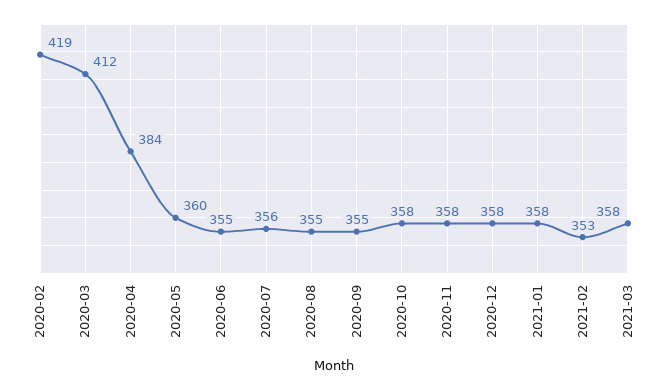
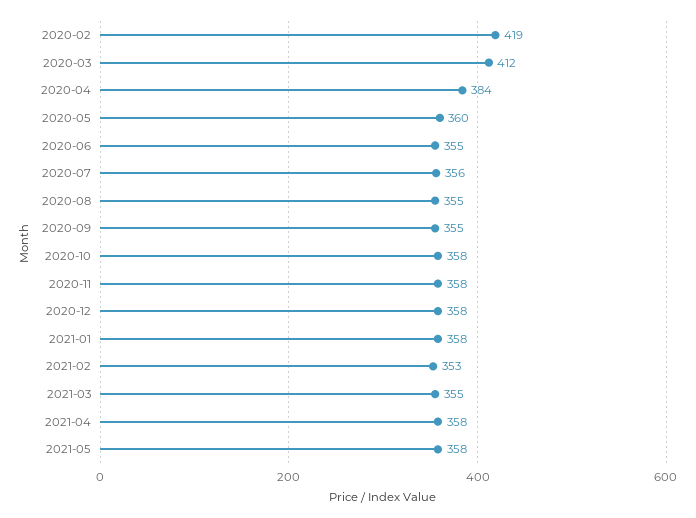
2021-03: 358 -> 355
2021-04: none -> 358
2021-05: none -> 358

